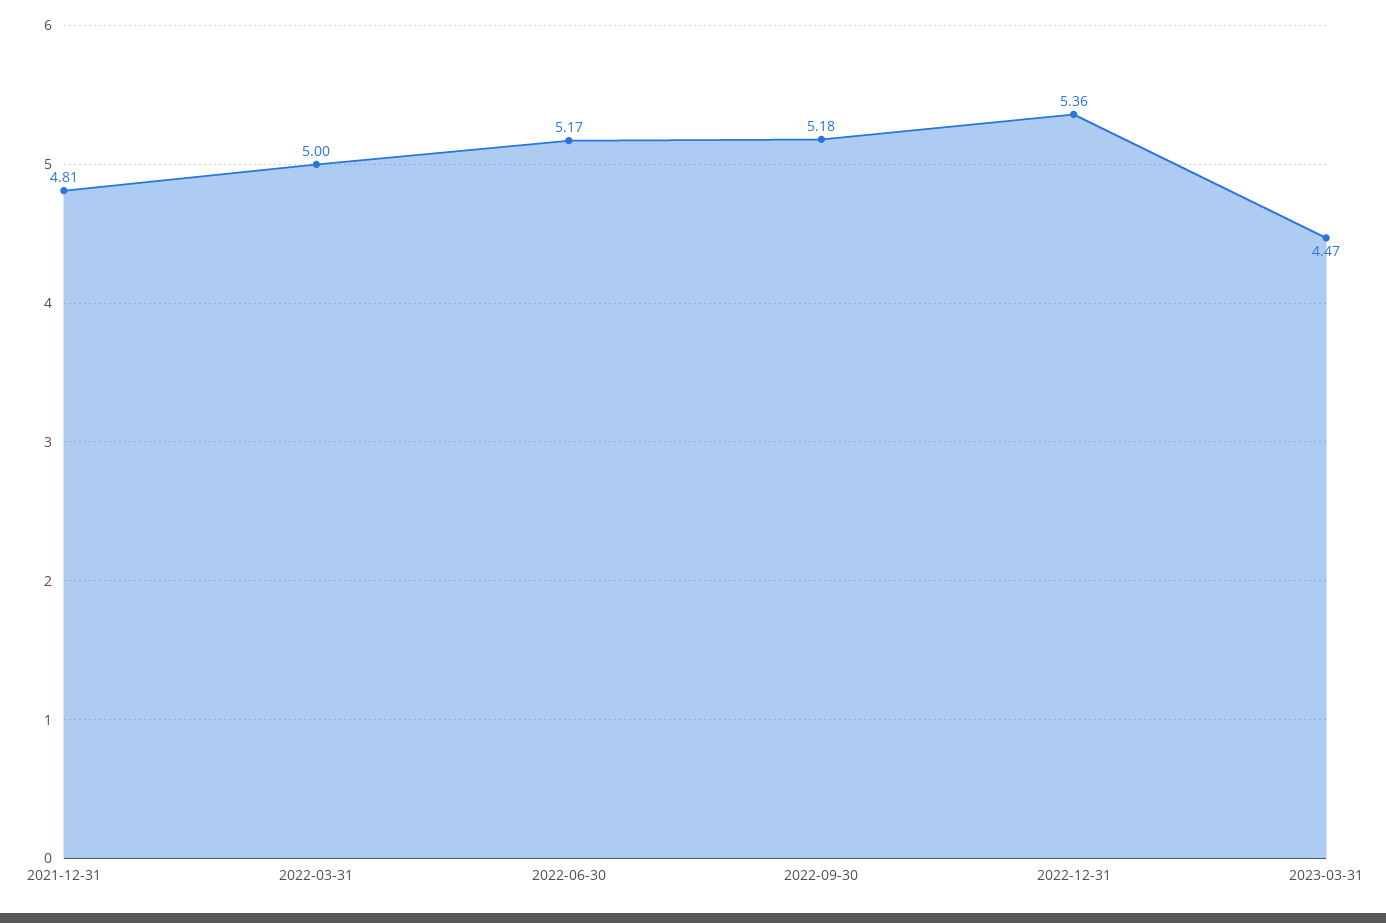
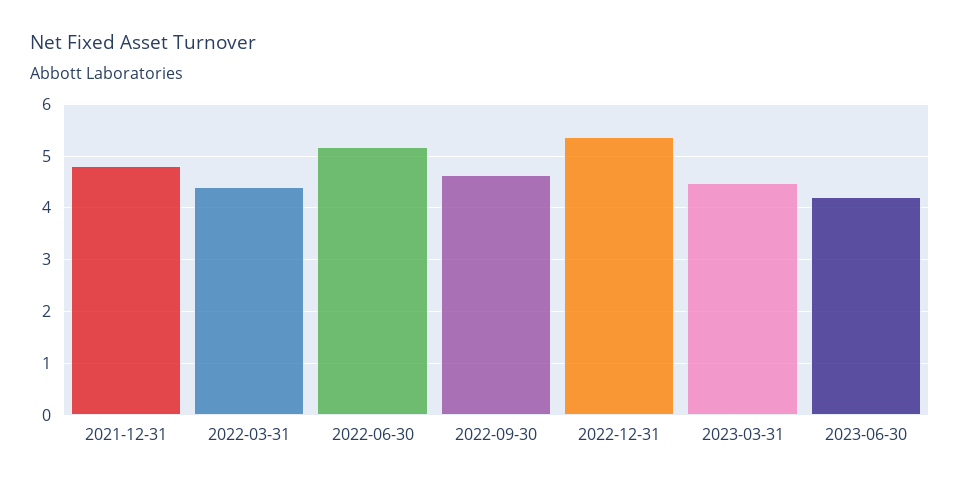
2022-03-31: 5 -> 4.4
2022-09-30: 5.18 -> 4.6
2023-06-30: none -> 4.2

